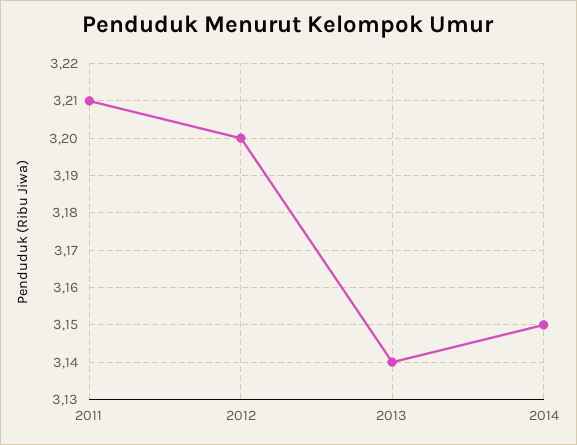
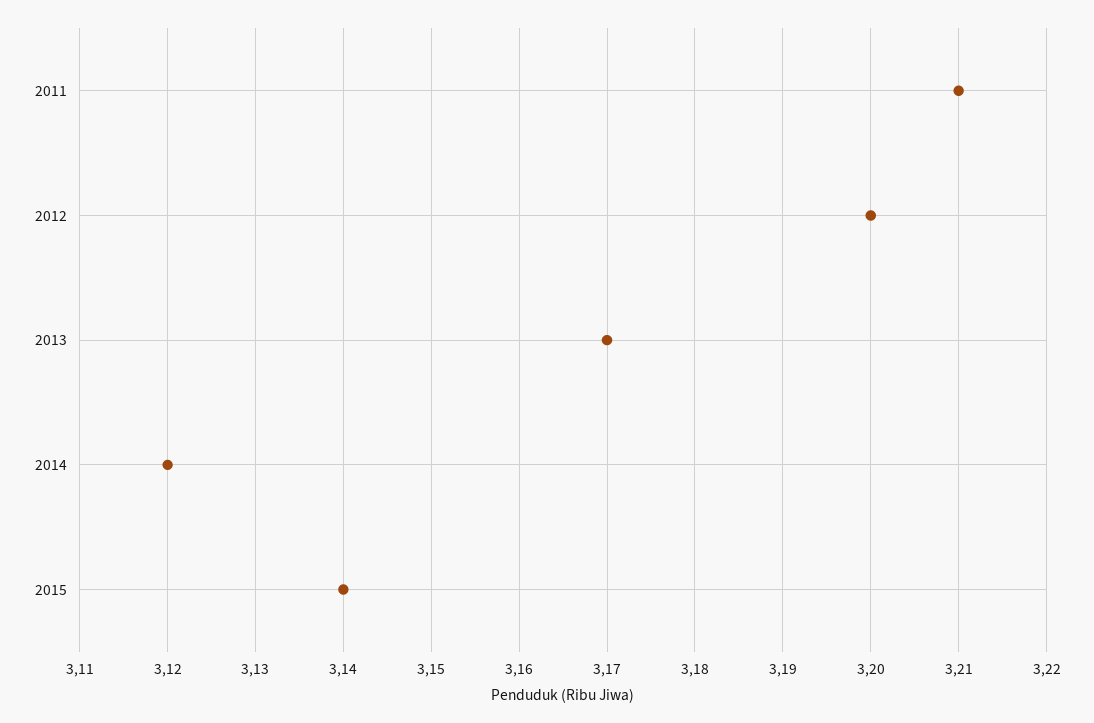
2013: 3.14 -> 3.17
2014: 3.15 -> 3.12
2015: none -> 3.14

